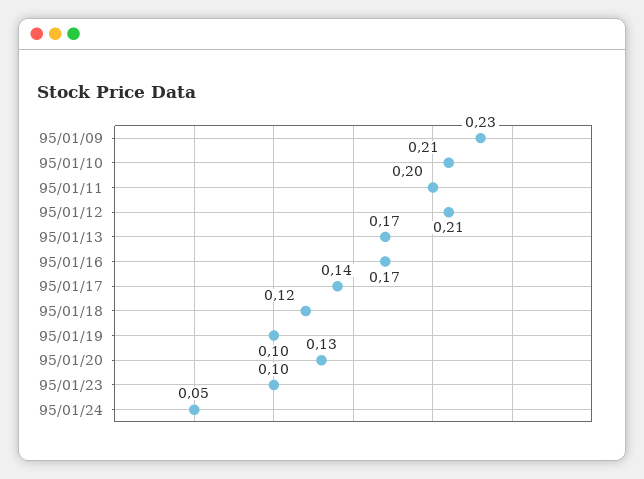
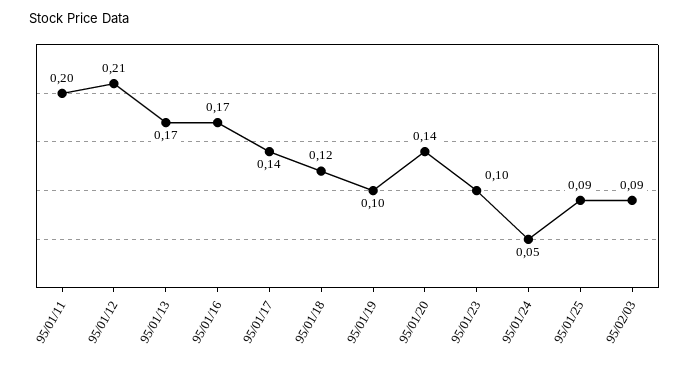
95/01/09: 0.23 -> none
95/01/10: 0.21 -> none
95/01/20: 0.13 -> 0.14
95/01/25: none -> 0.09
95/02/03: none -> 0.09

